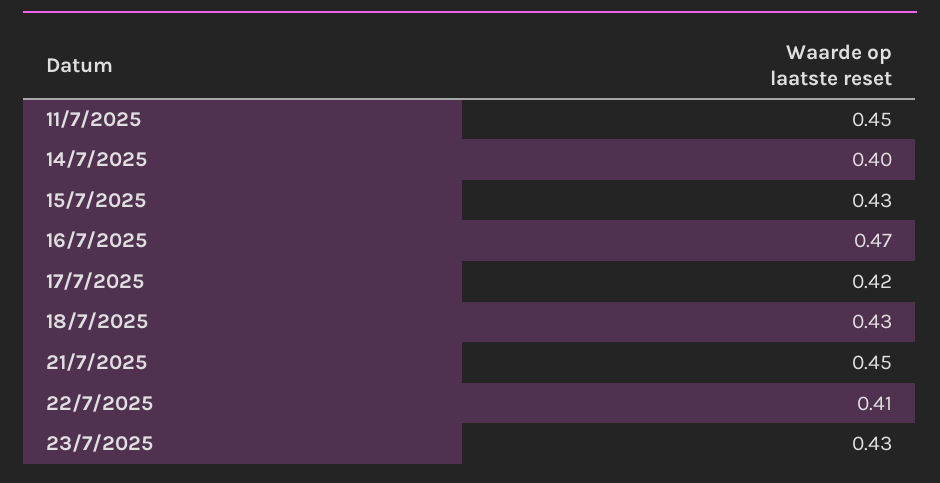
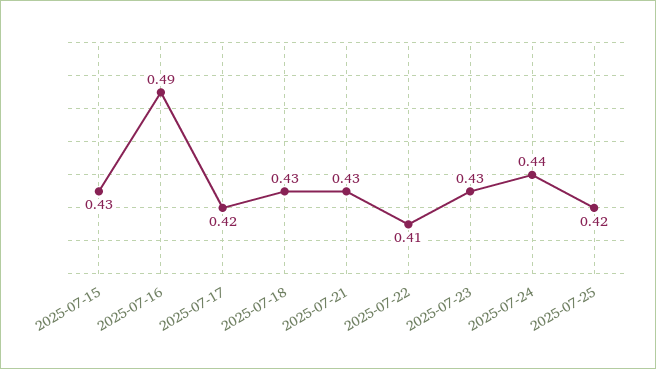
11/7/2025: 0.45 -> none
14/7/2025: 0.4 -> none
16/7/2025: 0.47 -> 0.49
21/7/2025: 0.45 -> 0.43
2025-07-24: none -> 0.44
2025-07-25: none -> 0.42

